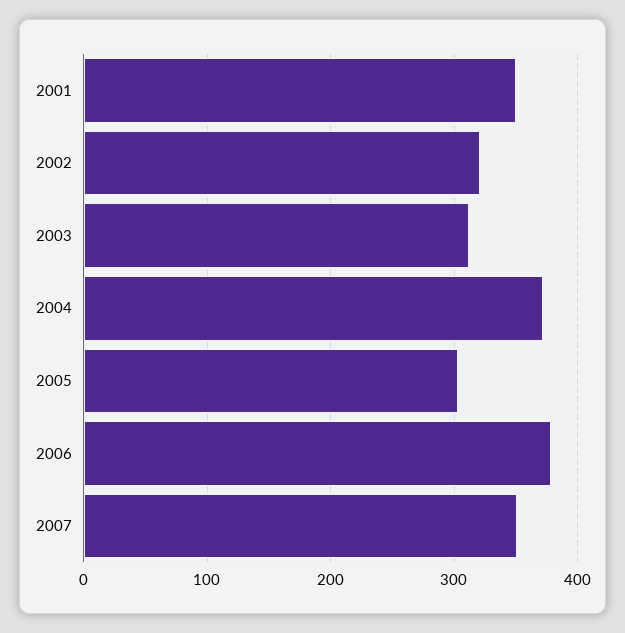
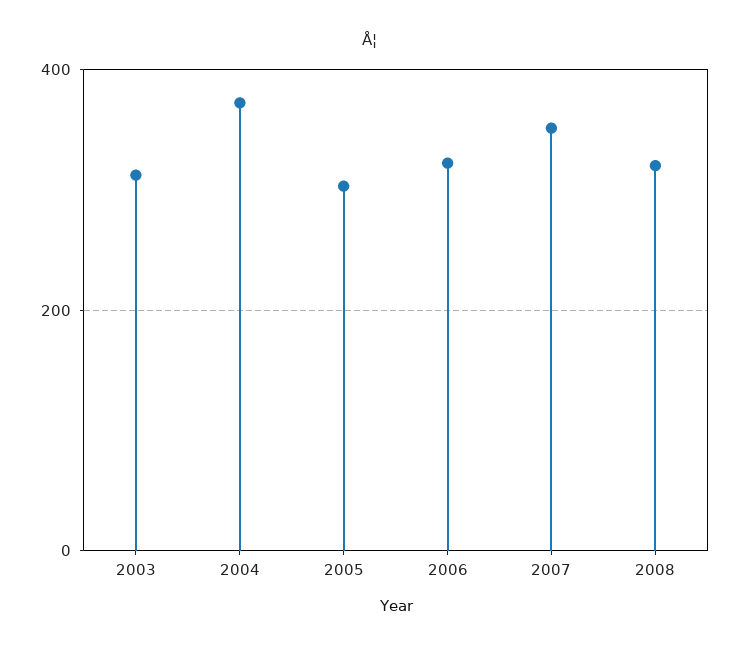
2001: 350 -> none
2002: 320 -> none
2006: 380 -> 320
2008: none -> 320

